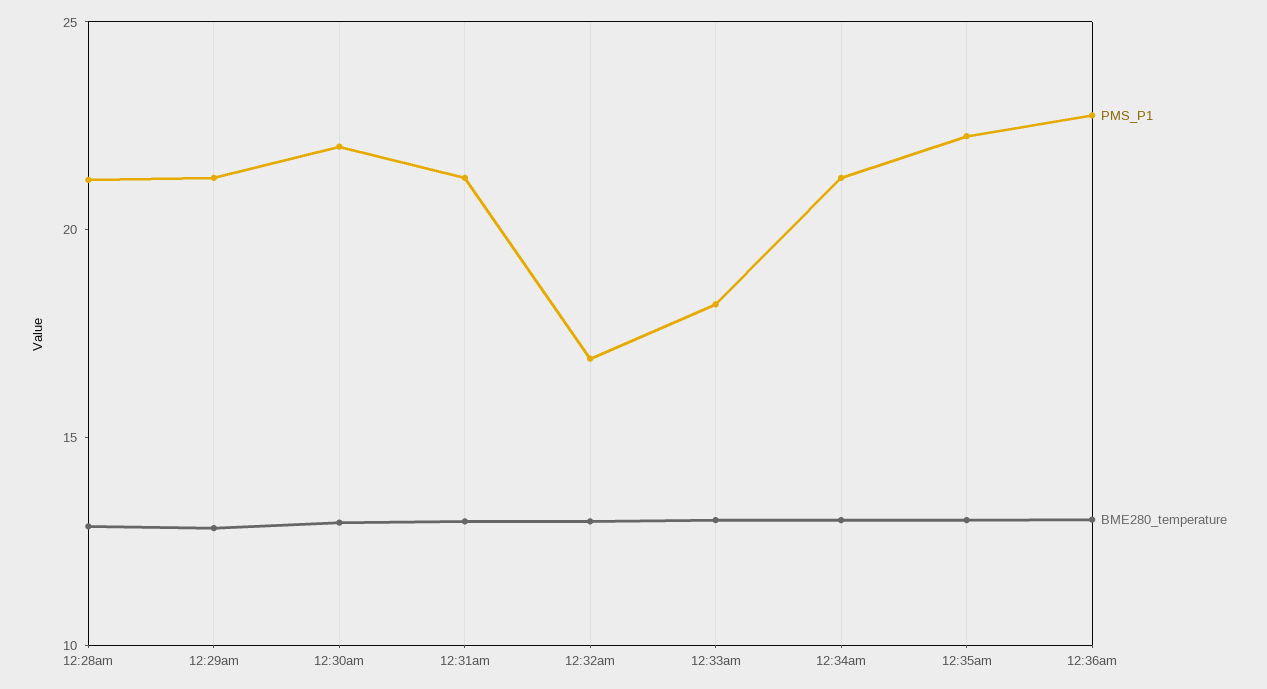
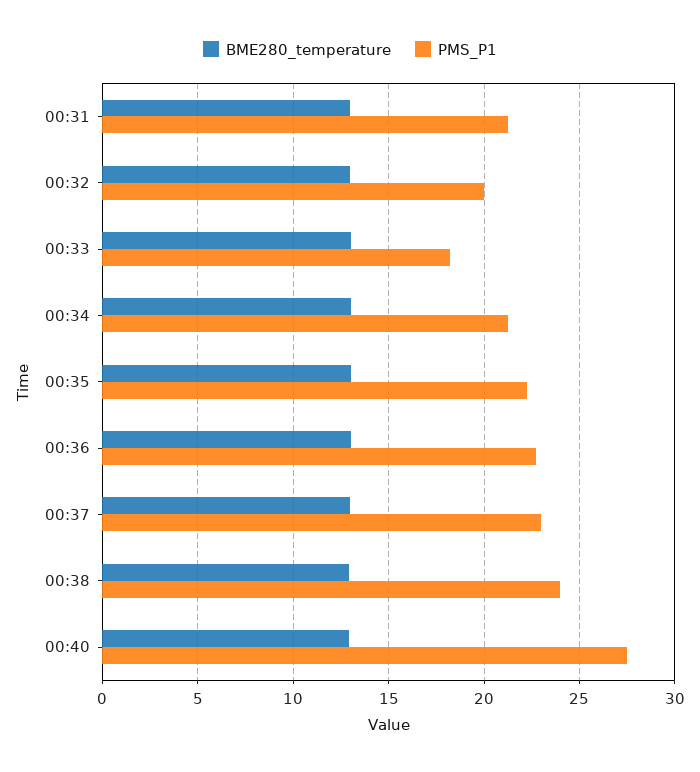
PMS_P1, 12:28am: 21 -> none
BME280_temperature, 12:28am: 13 -> none
PMS_P1, 12:29am: 21 -> none
BME280_temperature, 12:29am: 13 -> none
PMS_P1, 12:30am: 22 -> none
BME280_temperature, 12:30am: 13 -> none
PMS_P1, 12:32am: 17 -> 20
BME280_temperature, 00:37: none -> 13
PMS_P1, 00:37: none -> 23
BME280_temperature, 00:38: none -> 13
PMS_P1, 00:38: none -> 24
BME280_temperature, 00:40: none -> 13
PMS_P1, 00:40: none -> 27.5

